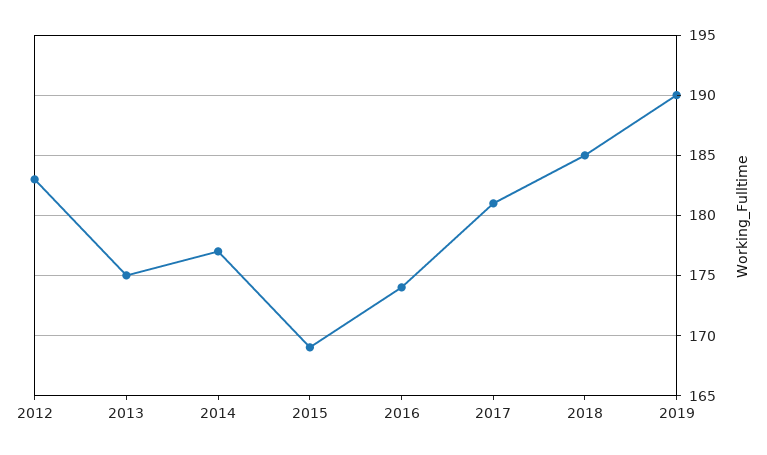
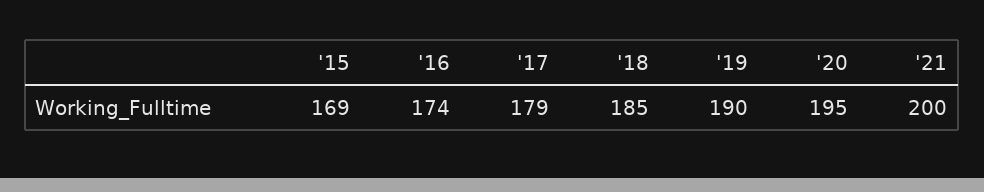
2012: 183 -> none
2013: 175 -> none
2014: 177 -> none
2017: 181 -> 179
'20: none -> 195
'21: none -> 200

